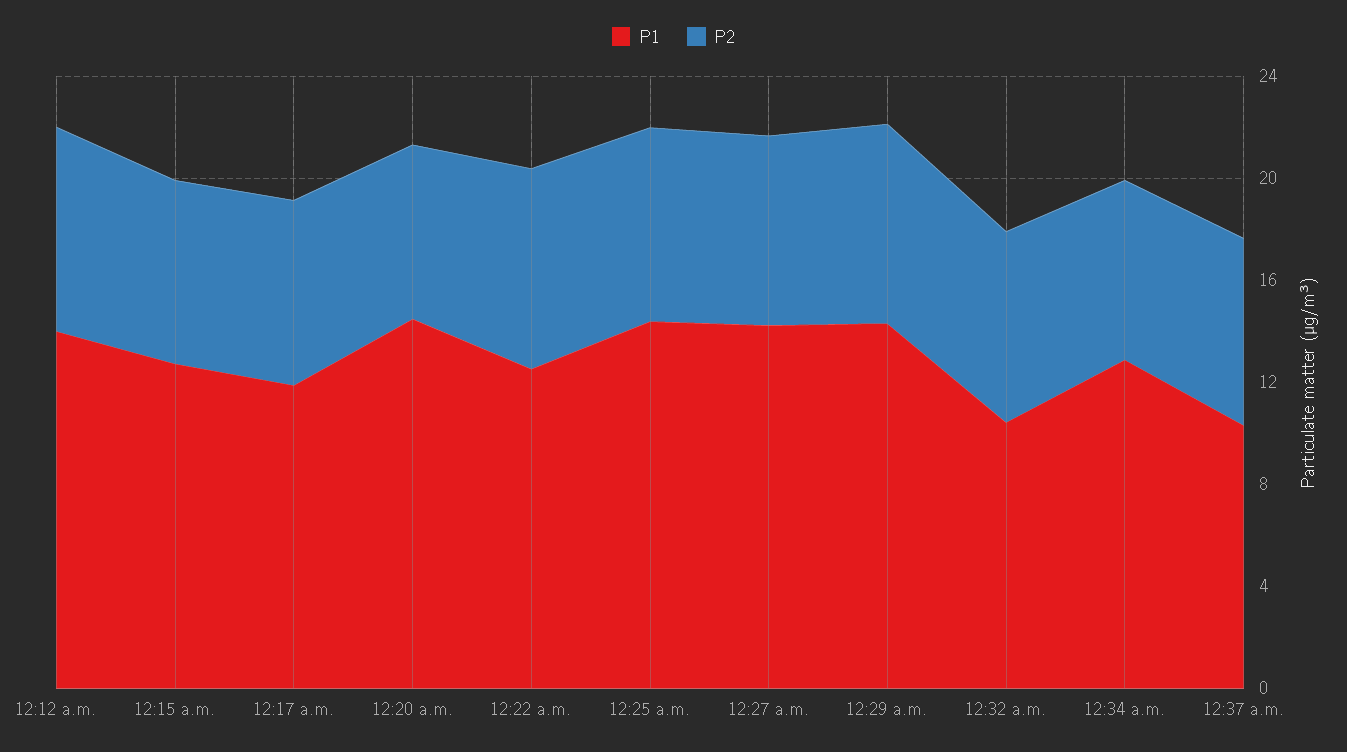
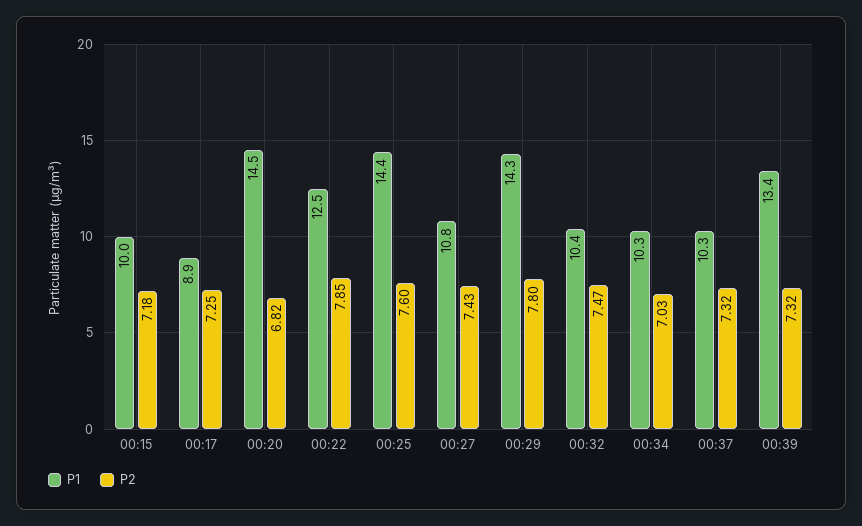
P1, 12:12 a.m.: 14 -> none
P2, 12:12 a.m.: 8 -> none
P1, 12:15 a.m.: 13 -> 10
P1, 12:17 a.m.: 12 -> 8.9
P1, 12:27 a.m.: 14 -> 10.8
P1, 12:34 a.m.: 13 -> 10.3
P1, 00:39: none -> 13.4
P2, 00:39: none -> 7.32

